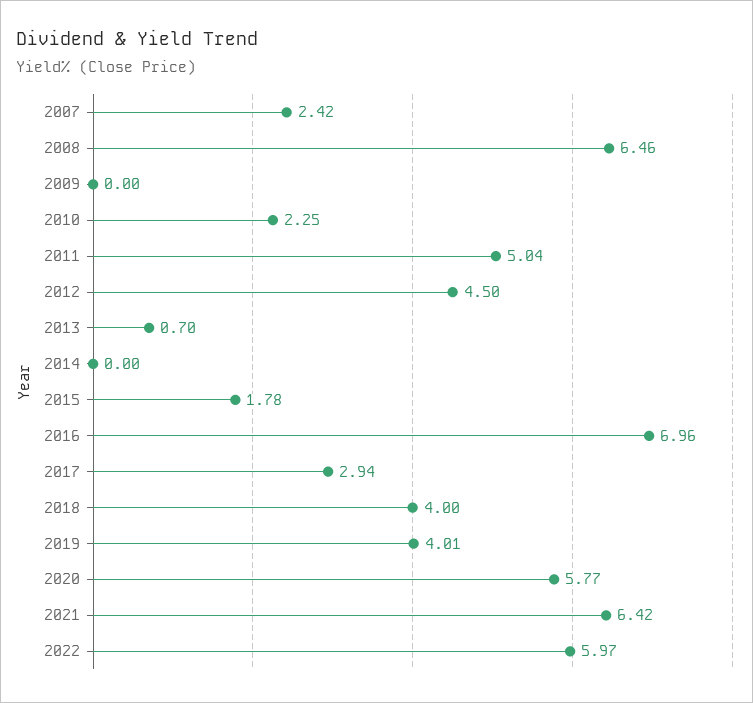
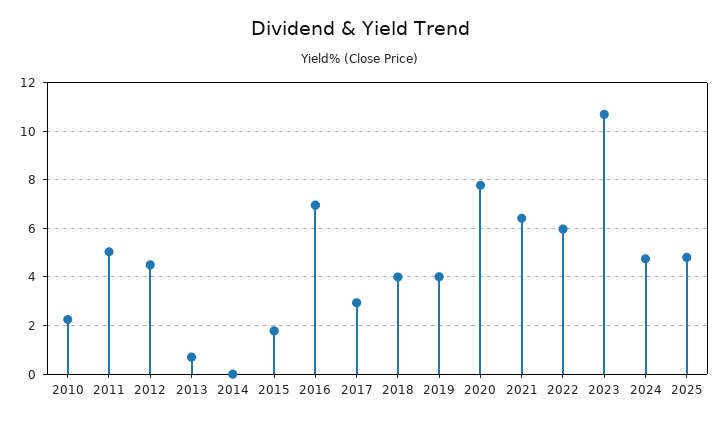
2007: 2.42 -> none
2008: 6.46 -> none
2009: 0 -> none
2020: 5.77 -> 7.75
2023: none -> 10.75
2024: none -> 4.75
2025: none -> 4.75

